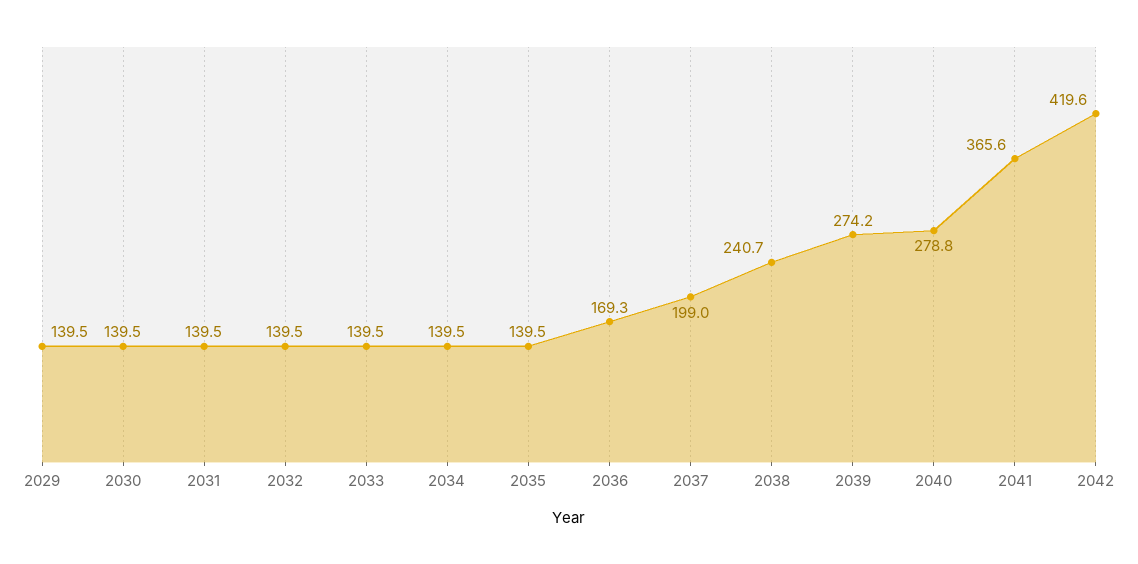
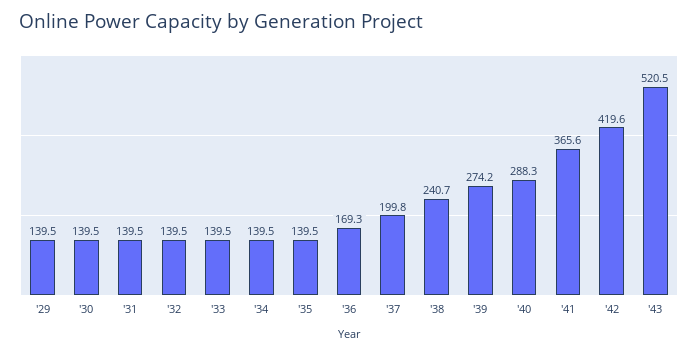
2037: 199 -> 199.8
2040: 278.8 -> 288.3
'43: none -> 520.5

